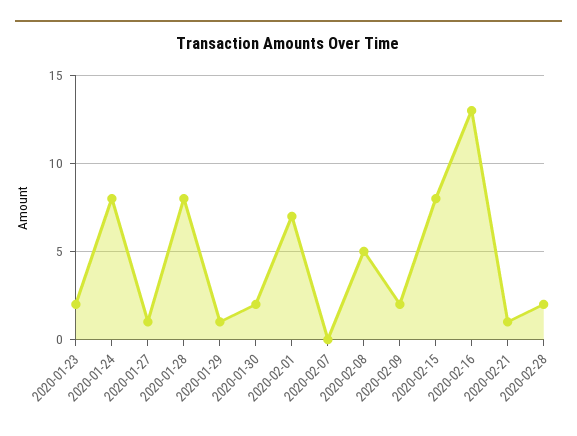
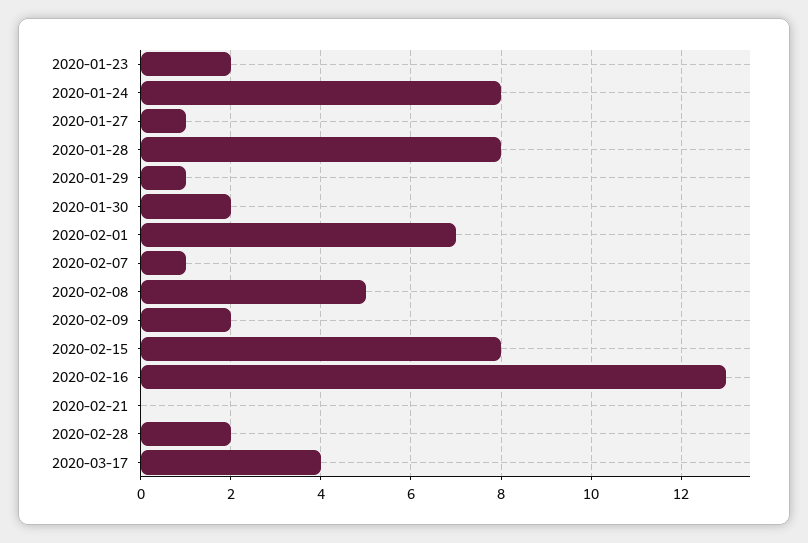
2020-02-07: 0 -> 1
2020-02-21: 1 -> 0
2020-03-17: none -> 4

